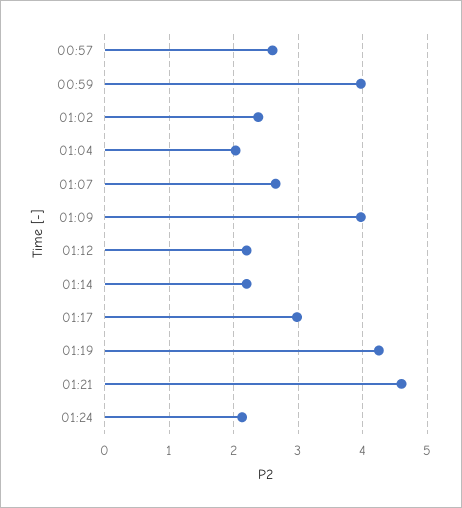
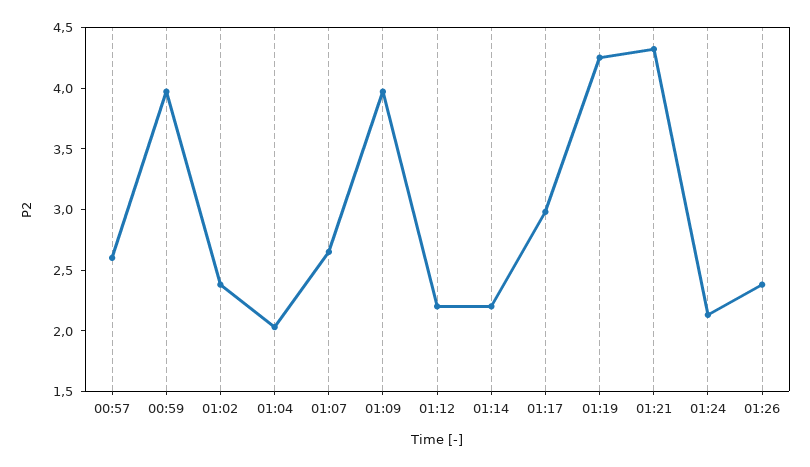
01:21: 4.6 -> 4.3
01:26: none -> 2.4

